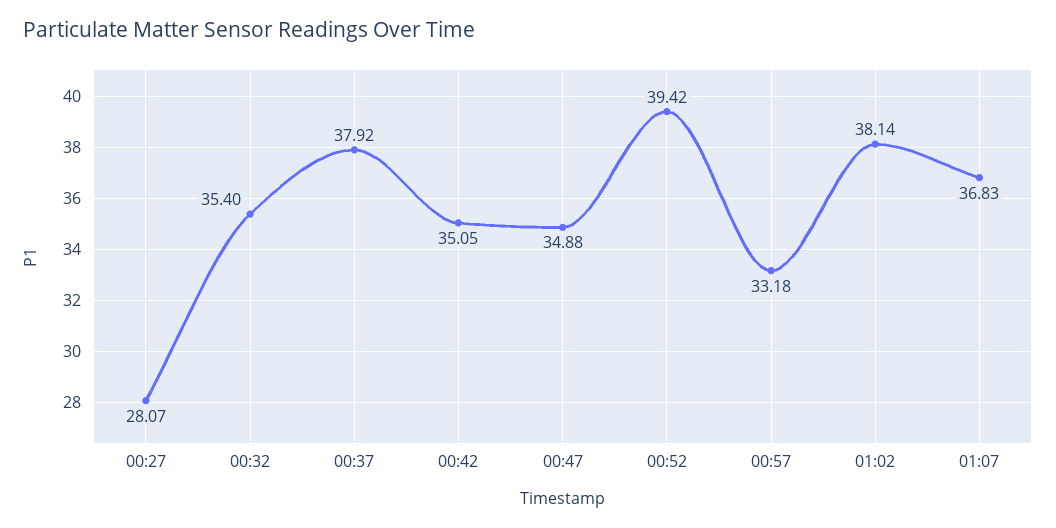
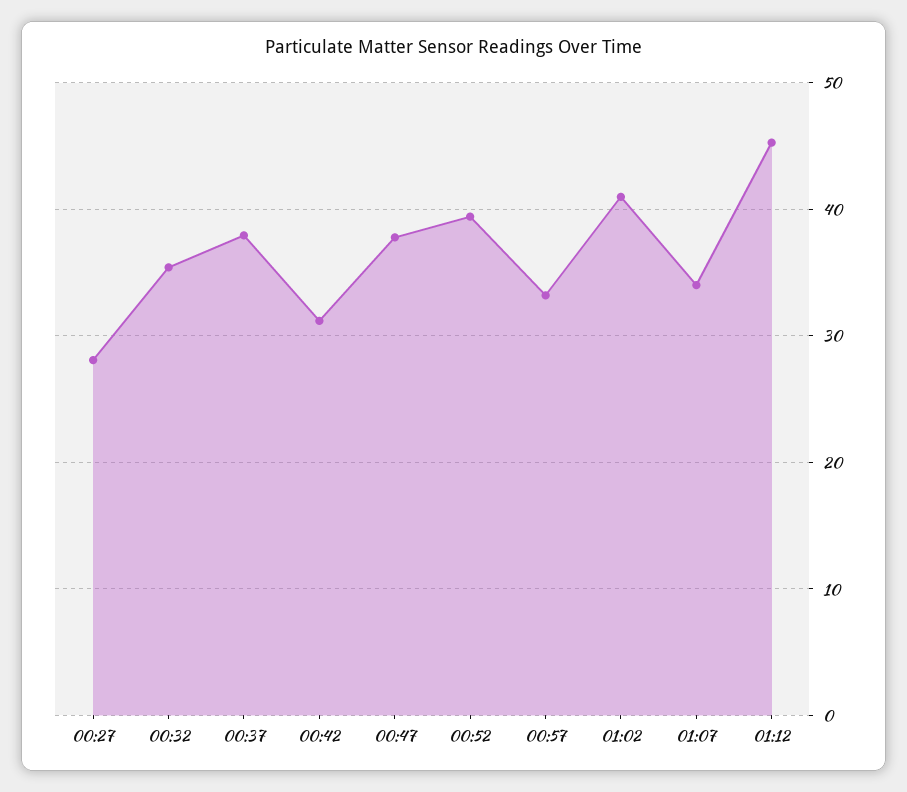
00:42: 35.05 -> 31
00:47: 34.88 -> 38
01:02: 38.14 -> 41
01:07: 36.83 -> 34
01:12: none -> 45

